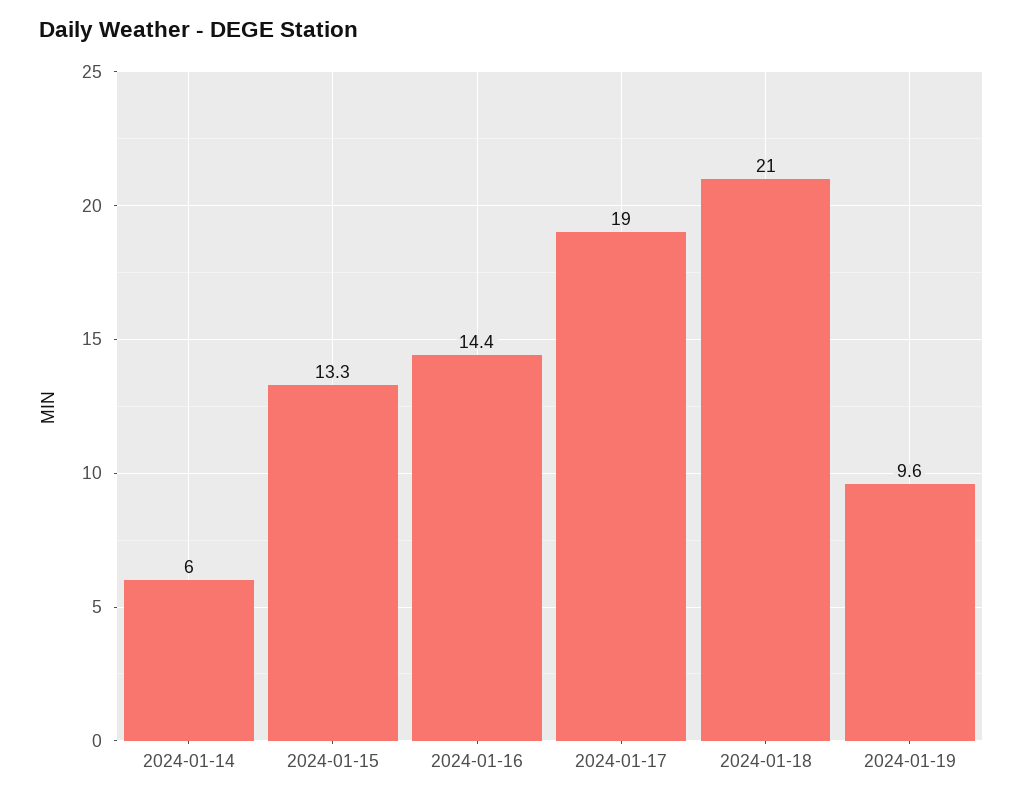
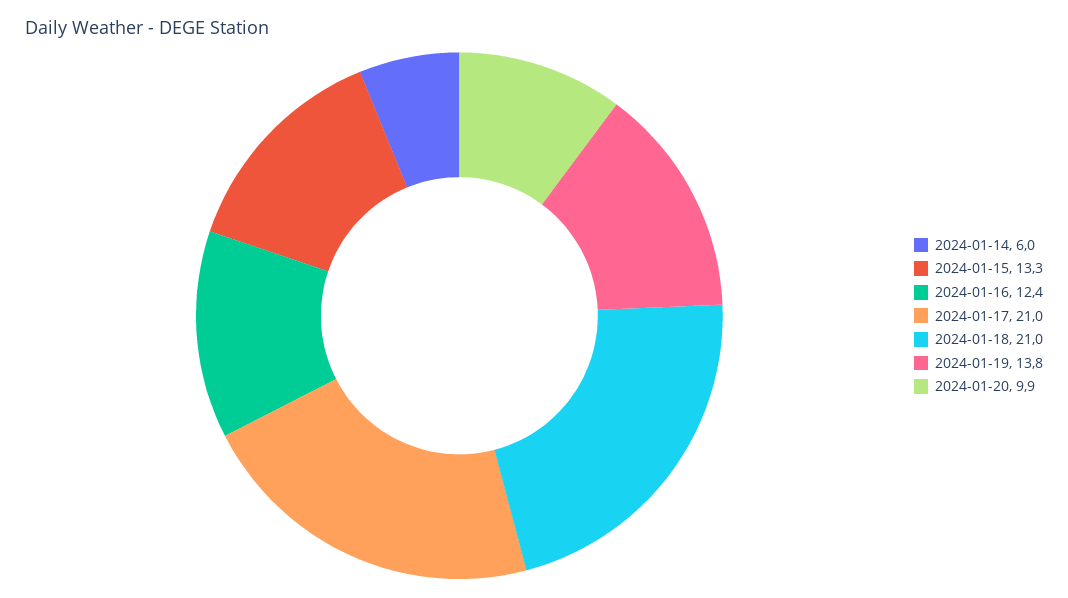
2024-01-16: 14.4 -> 12.4
2024-01-17: 19 -> 21
2024-01-19: 9.6 -> 13.8
2024-01-20: none -> 9.9

